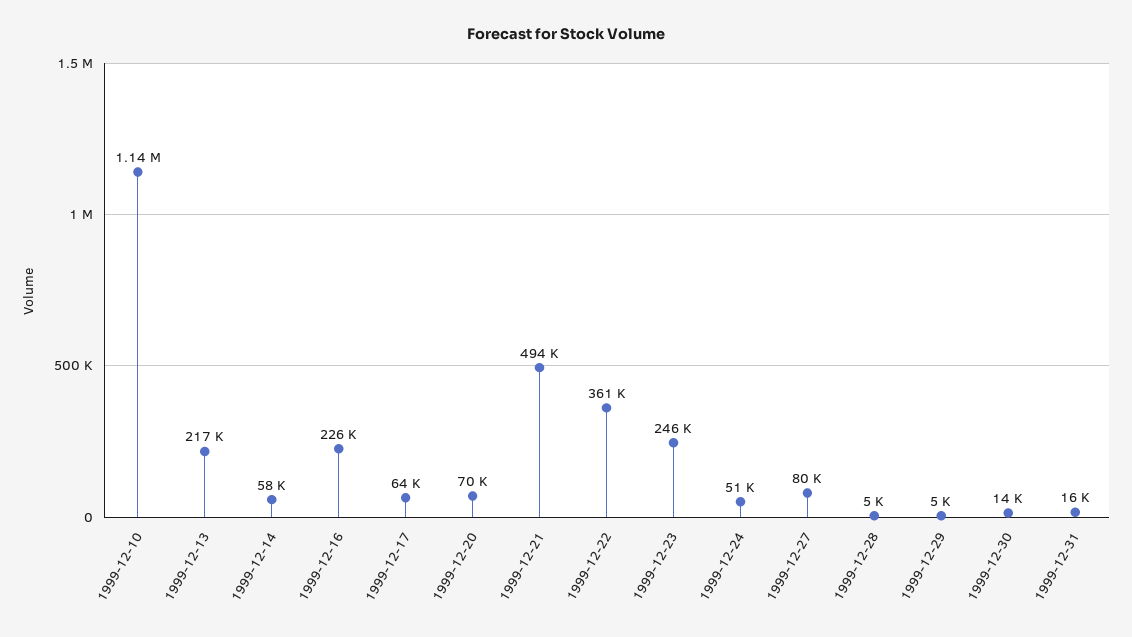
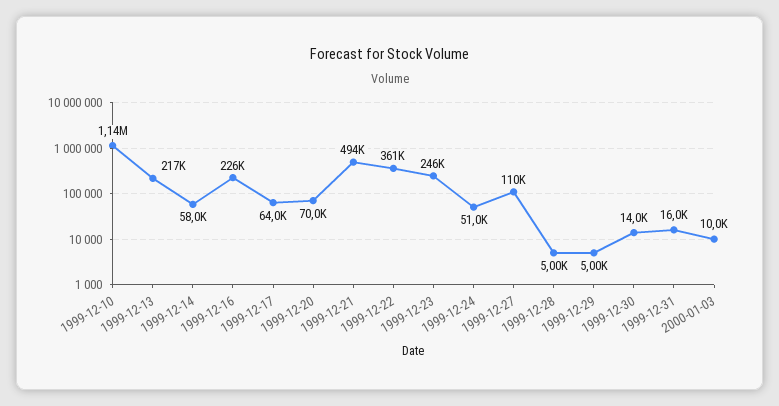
1999-12-27: 80000 -> 110000
2000-01-03: none -> 10000

